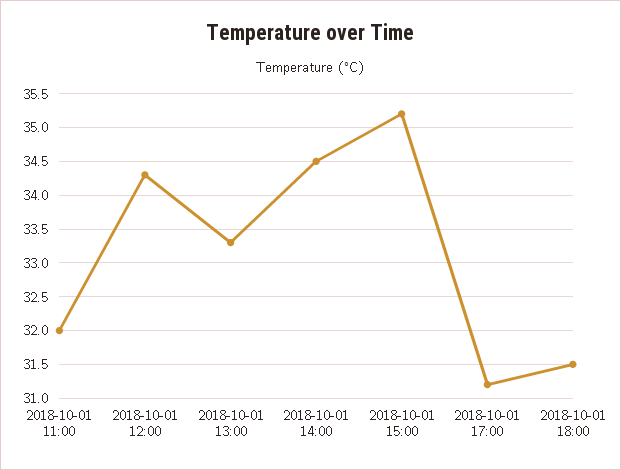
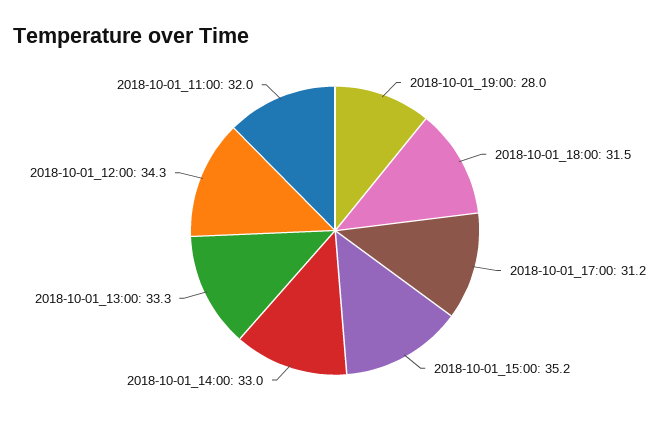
2018-10-01 14:00: 34.5 -> 33
2018-10-01_19:00: none -> 28

